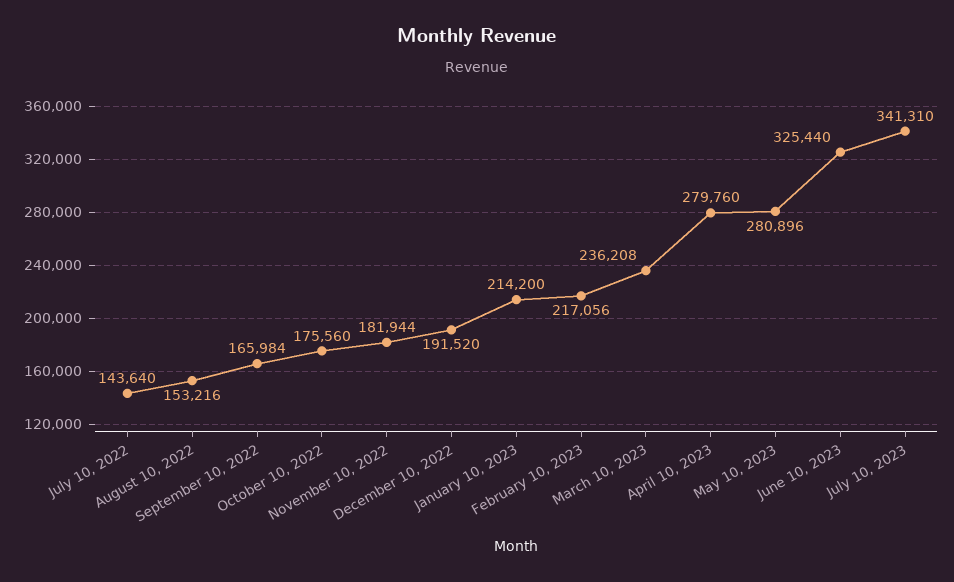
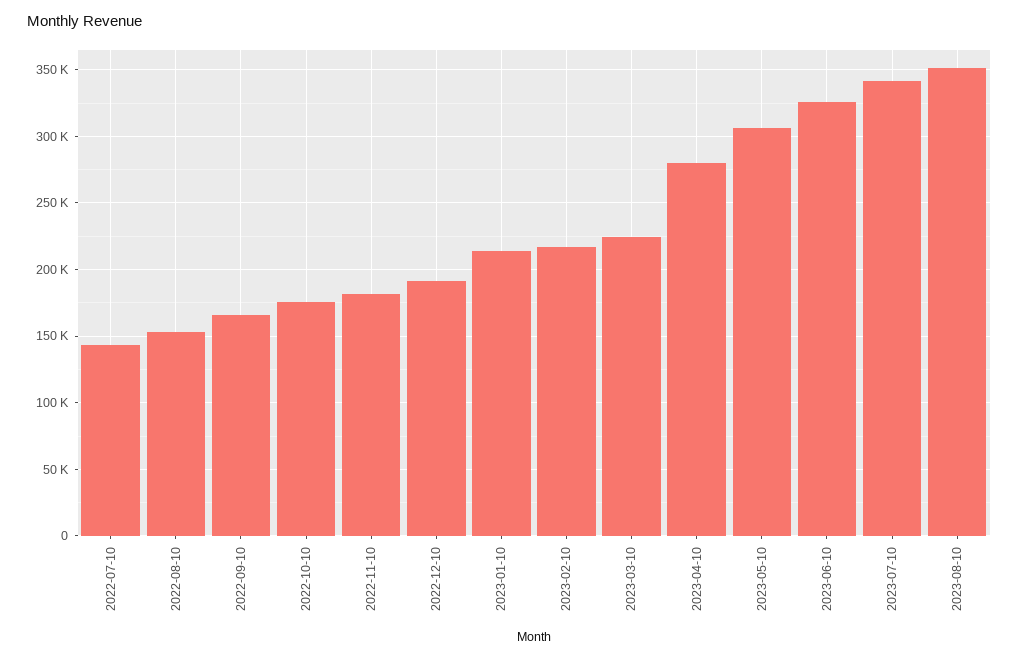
March 10, 2023: 236208 -> 225000
May 10, 2023: 280896 -> 305000
2023-08-10: none -> 350000

